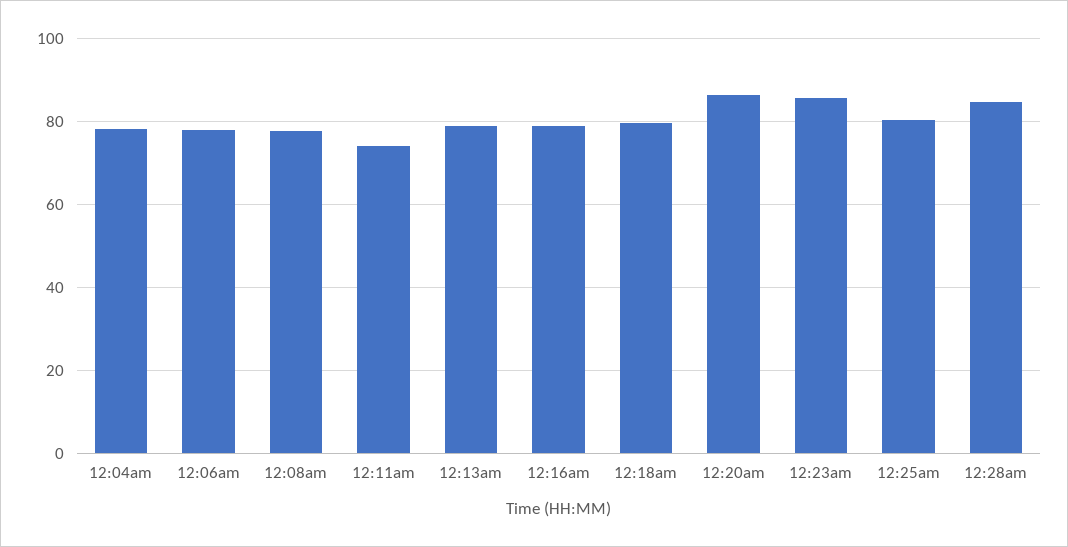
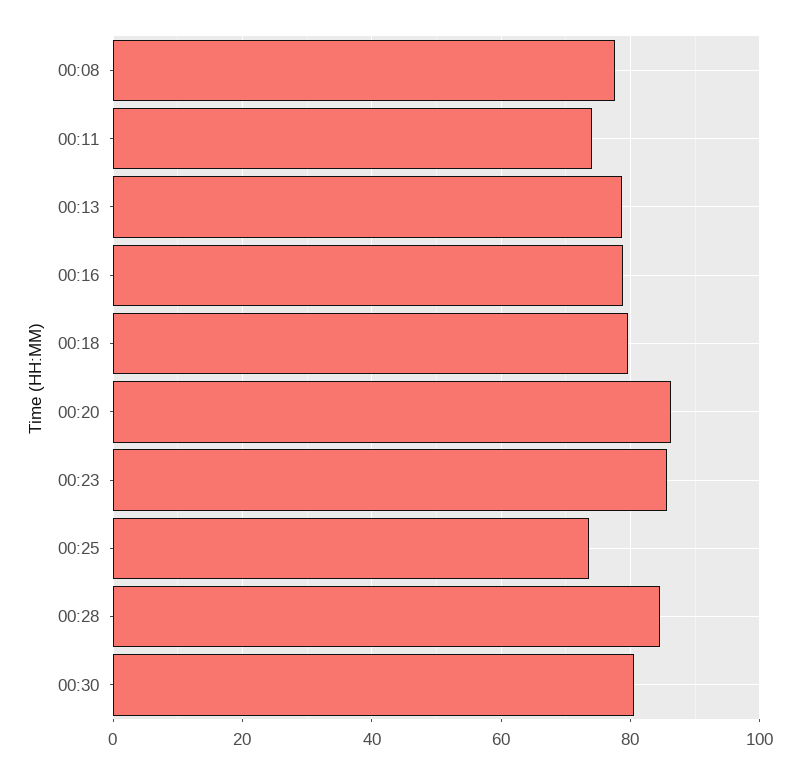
12:04am: 78 -> none
12:06am: 78 -> none
12:25am: 80 -> 74
00:30: none -> 80

